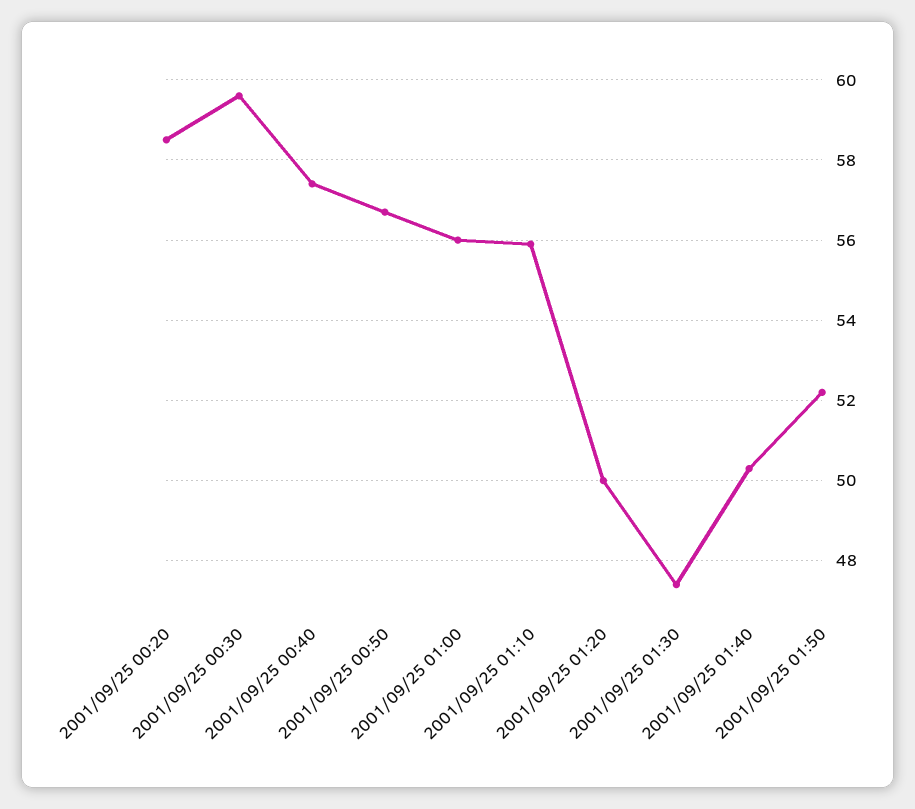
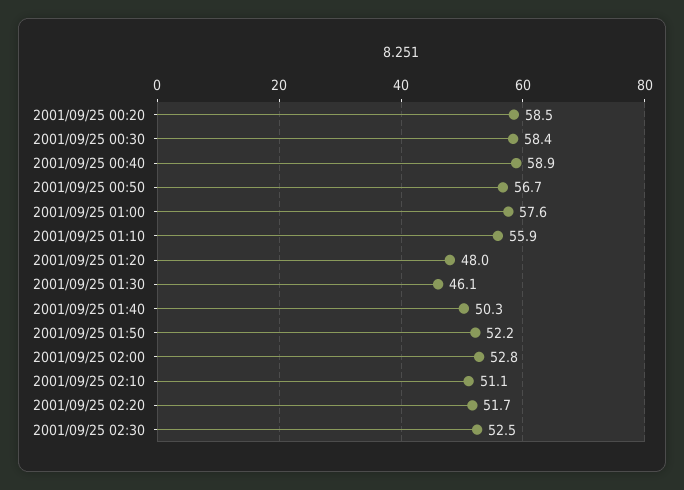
2001/09/25 00:30: 59.5 -> 58.4
2001/09/25 00:40: 57.5 -> 58.9
2001/09/25 01:00: 56 -> 57.6
2001/09/25 01:20: 50 -> 48
2001/09/25 01:30: 47.5 -> 46.1
2001/09/25 02:00: none -> 52.8
2001/09/25 02:10: none -> 51.1
2001/09/25 02:20: none -> 51.7
2001/09/25 02:30: none -> 52.5

